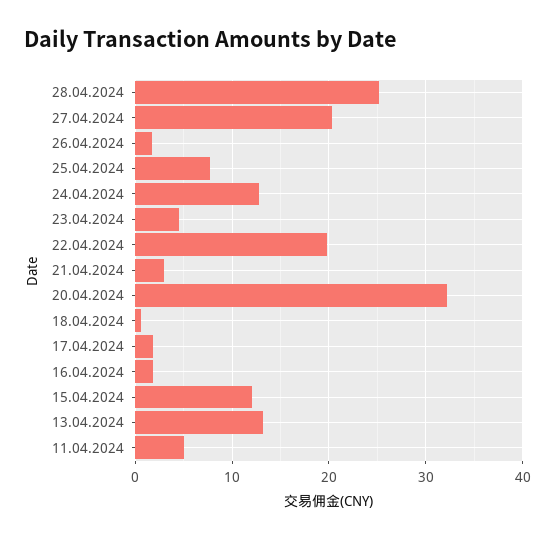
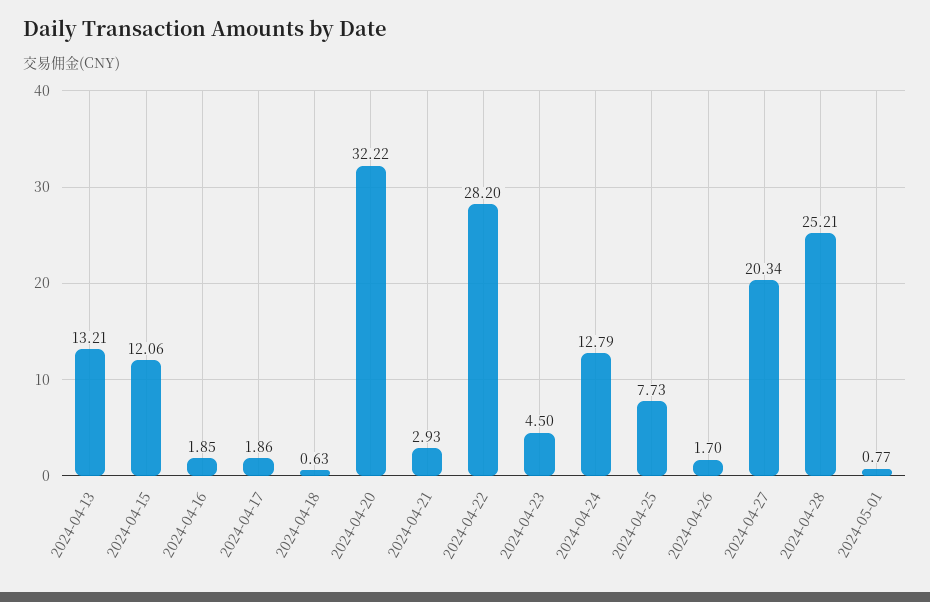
22.04.2024: 20 -> 28.2
11.04.2024: 5 -> none
2024-05-01: none -> 0.77

